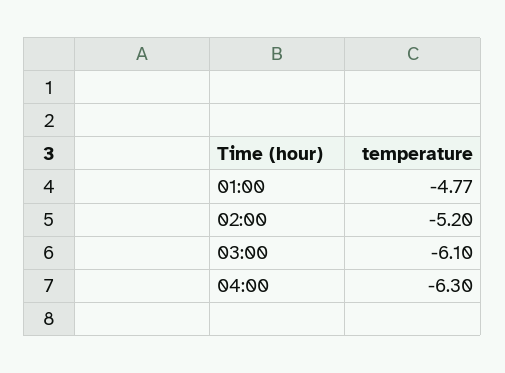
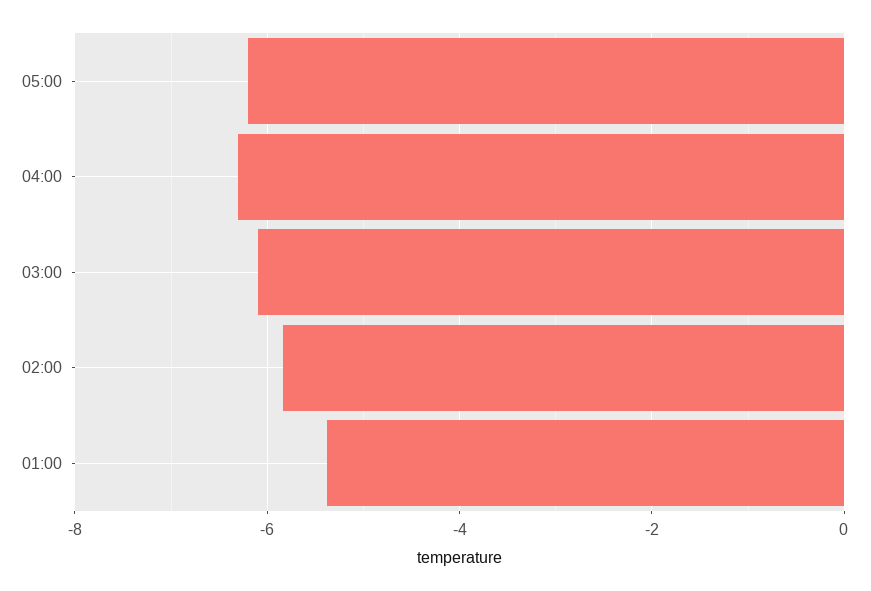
01:00: -4.77 -> -5.4
02:00: -5.2 -> -5.8
05:00: none -> -6.2

